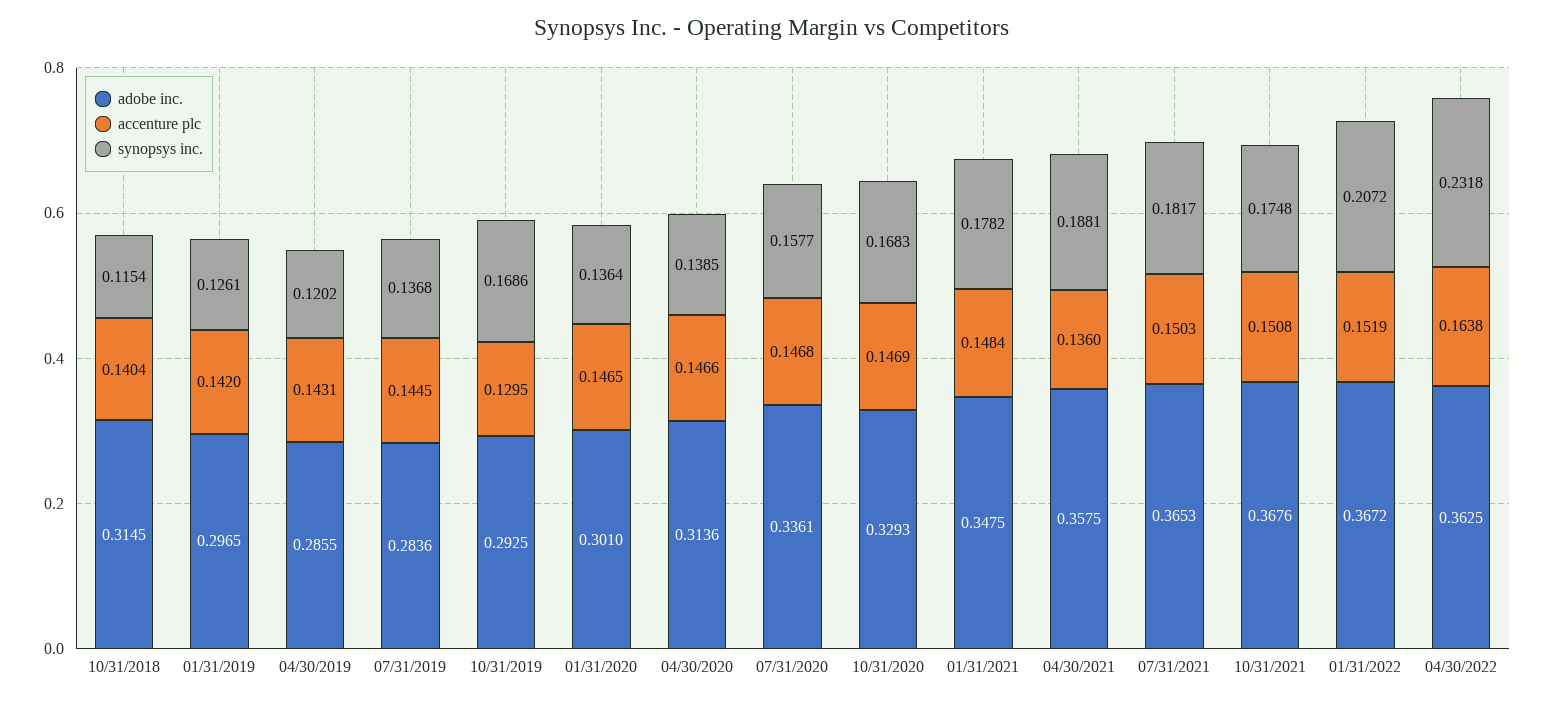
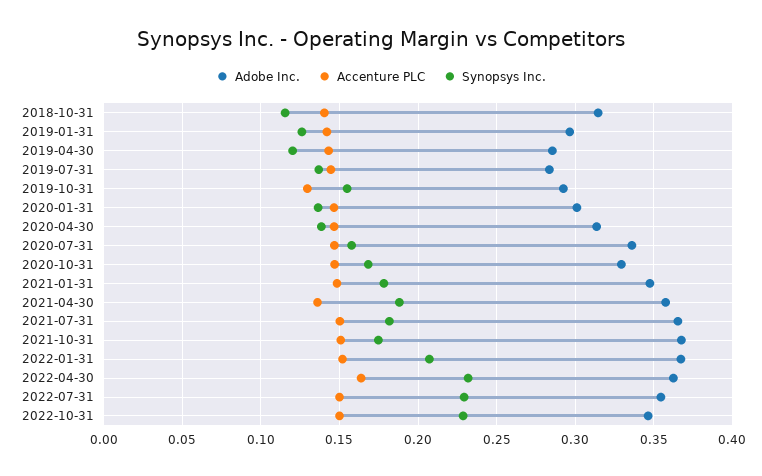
synopsys inc., 10/31/2019: 0.1686 -> 0.155
adobe inc., 2022-07-31: none -> 0.355
accenture plc, 2022-07-31: none -> 0.15
synopsys inc., 2022-07-31: none -> 0.23
adobe inc., 2022-10-31: none -> 0.345
accenture plc, 2022-10-31: none -> 0.15
synopsys inc., 2022-10-31: none -> 0.23

